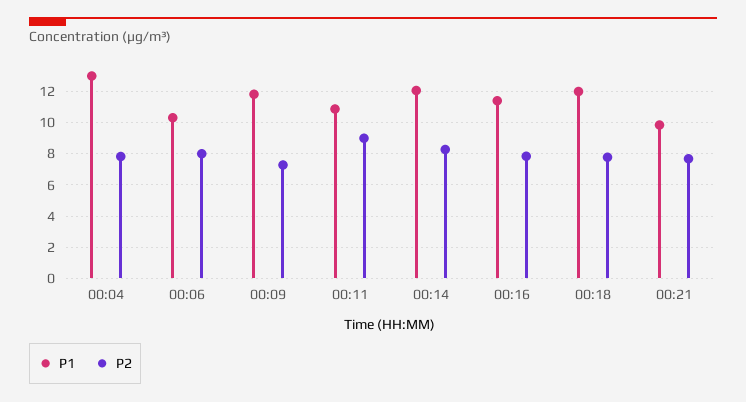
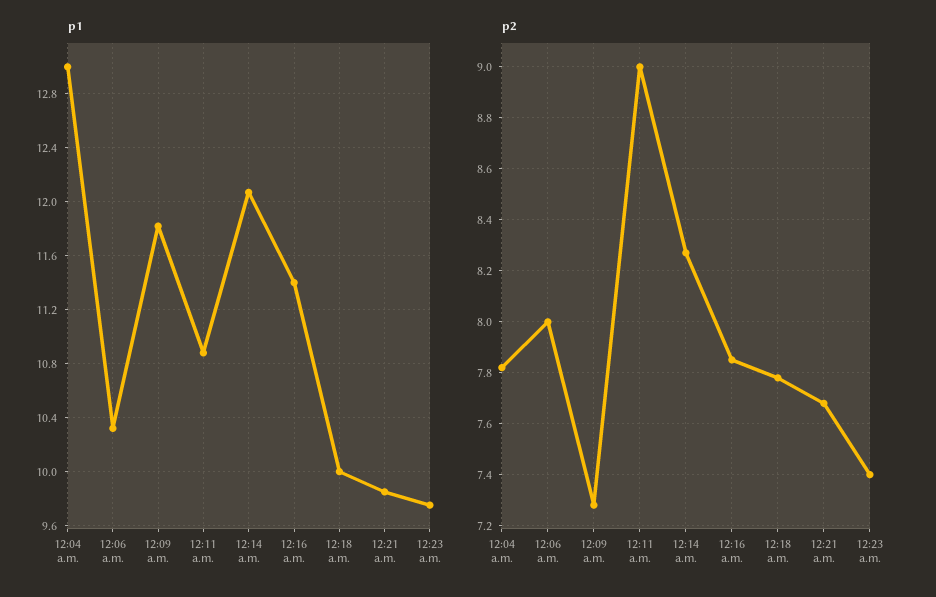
P1, 00:18: 12 -> 10
P1, 12:23 a.m.: none -> 9.75
P2, 12:23 a.m.: none -> 7.4

